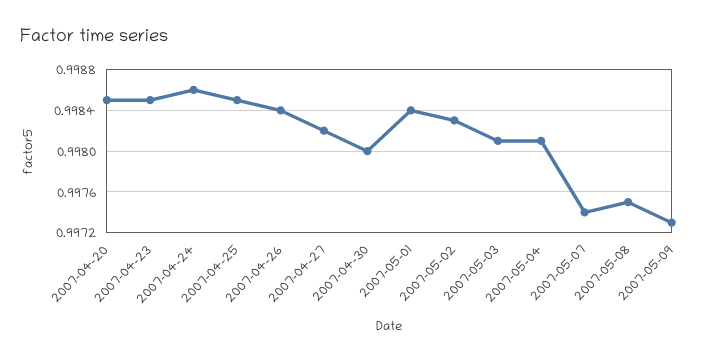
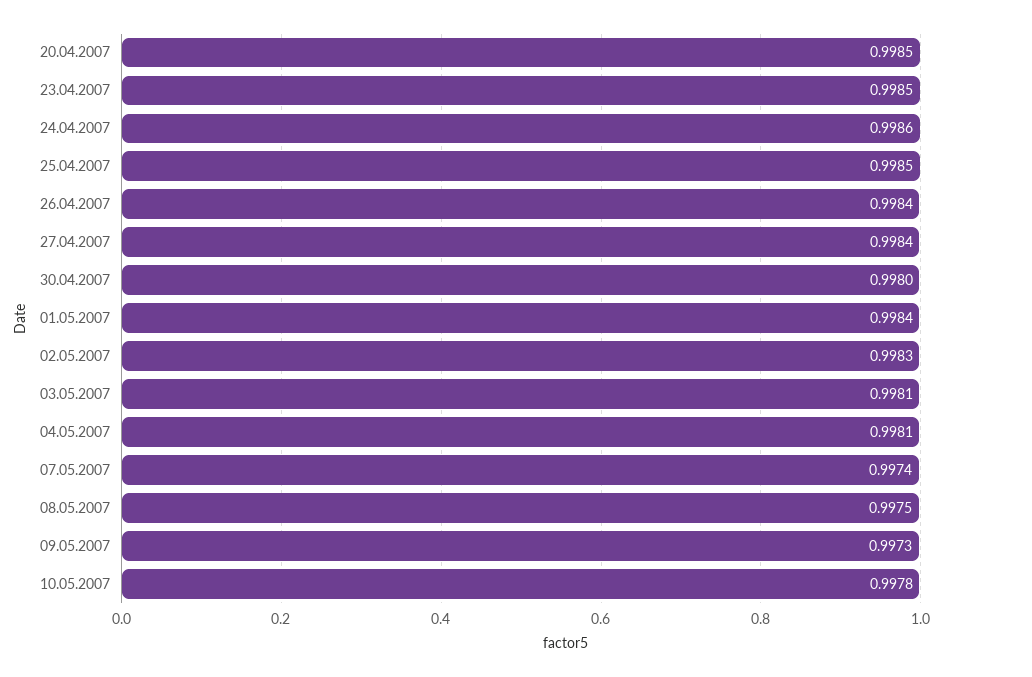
2007-04-27: 0.9982 -> 0.9984
10.05.2007: none -> 0.9978

